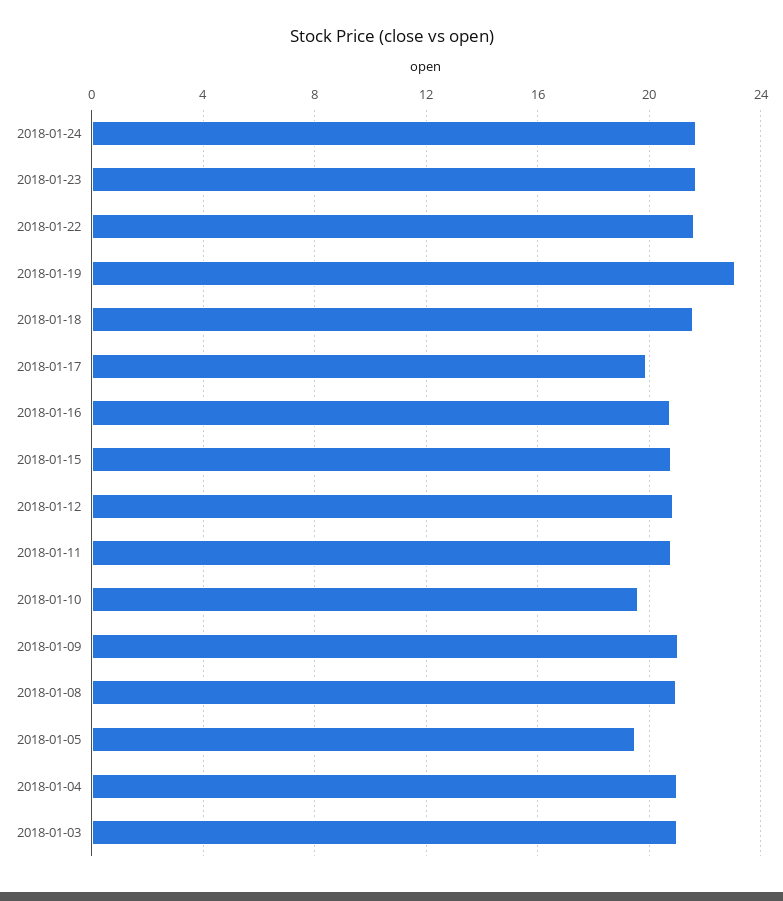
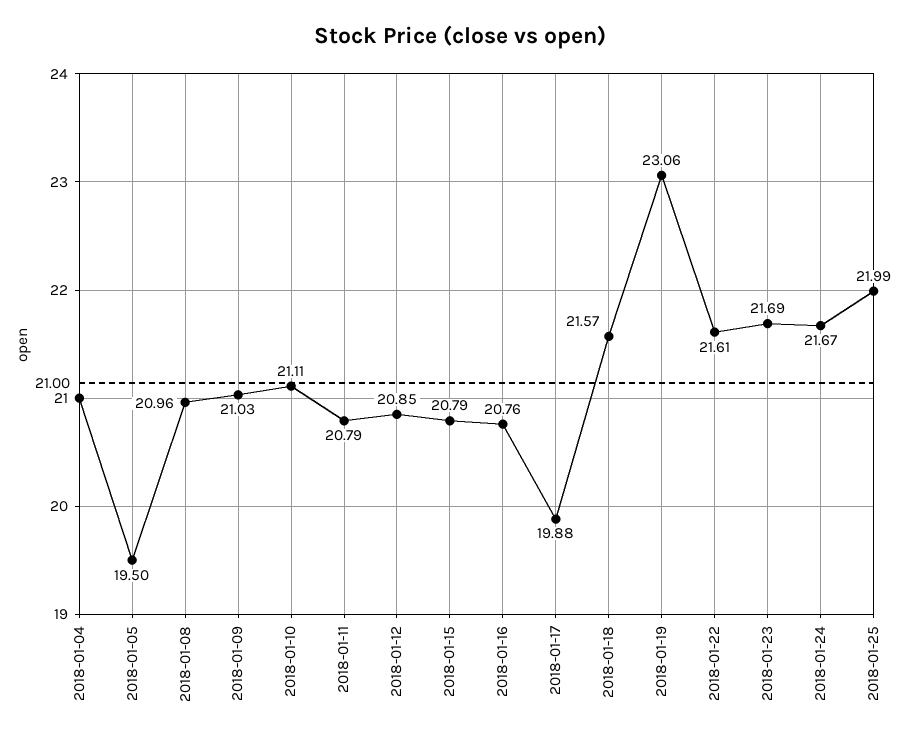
2018-01-10: 19.5 -> 21.11
2018-01-03: 21 -> none
2018-01-25: none -> 21.99

